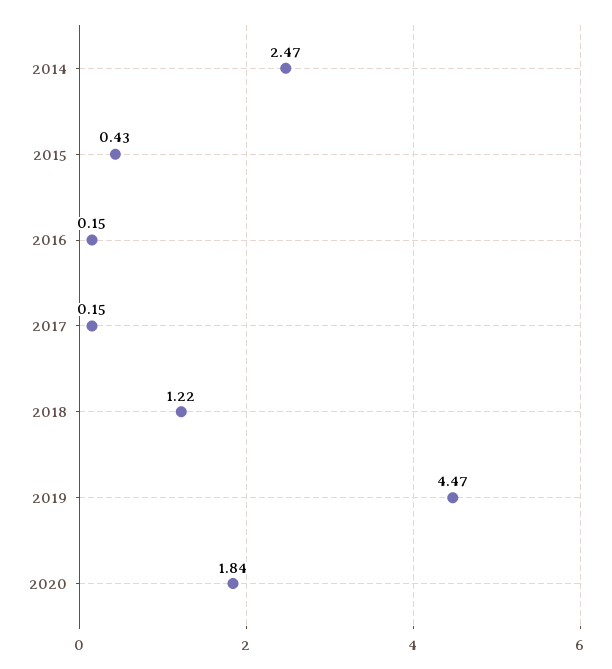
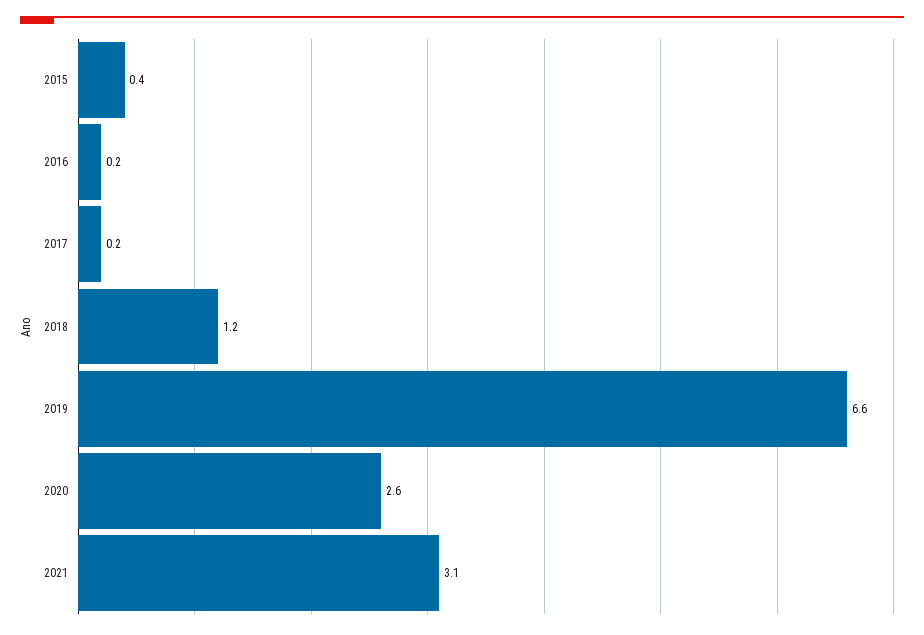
2014: 2.47 -> none
2019: 4.47 -> 6.6
2020: 1.84 -> 2.6
2021: none -> 3.1

